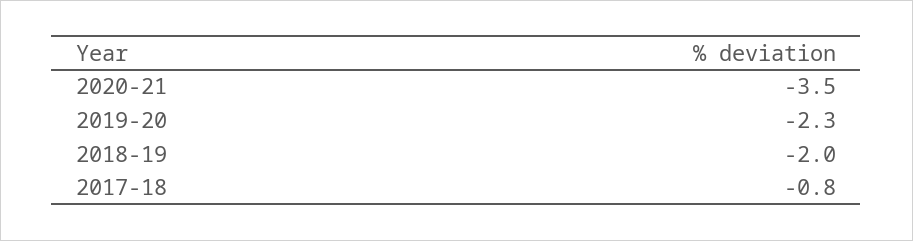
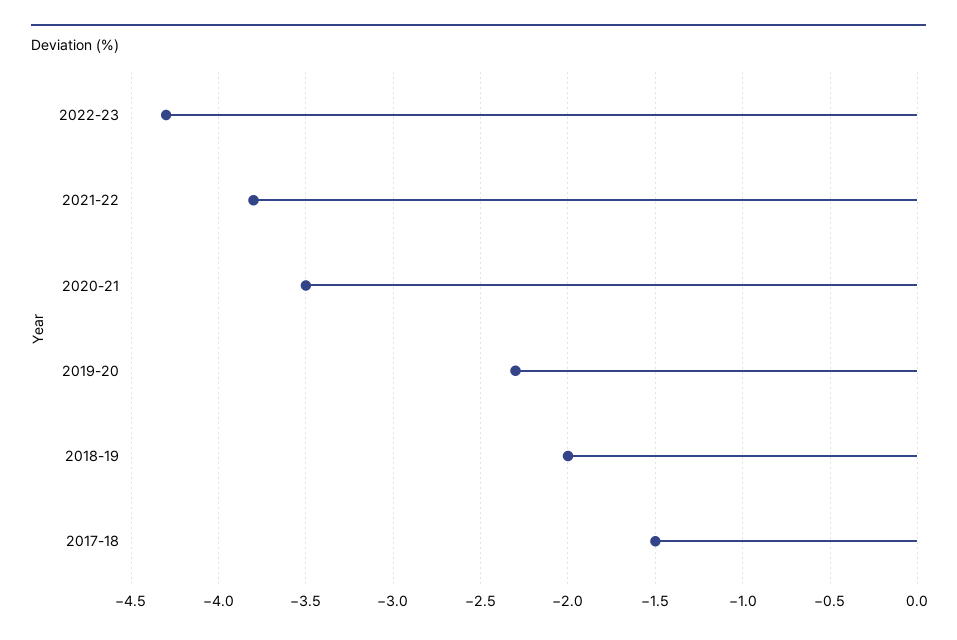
2017-18: -0.8 -> -1.5
2022-23: none -> -4.3
2021-22: none -> -3.8

